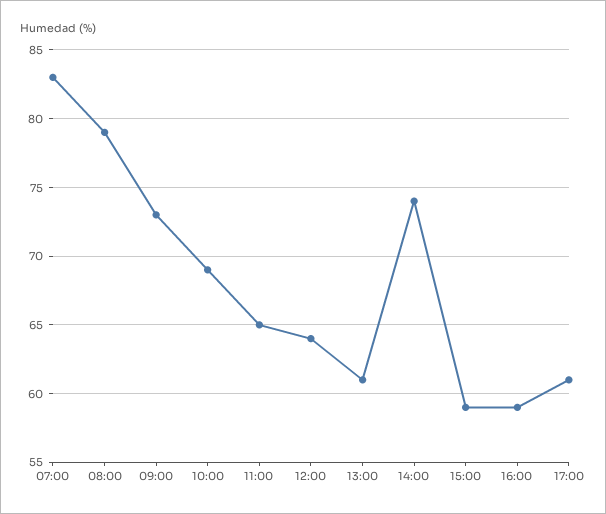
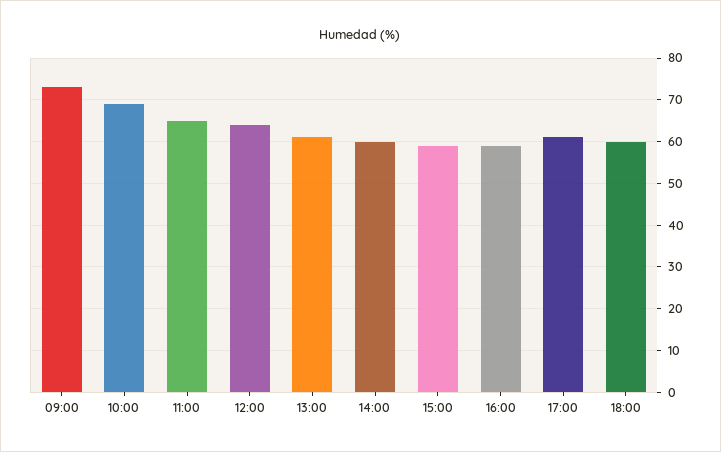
07:00: 83 -> none
08:00: 79 -> none
14:00: 74 -> 60
18:00: none -> 60

